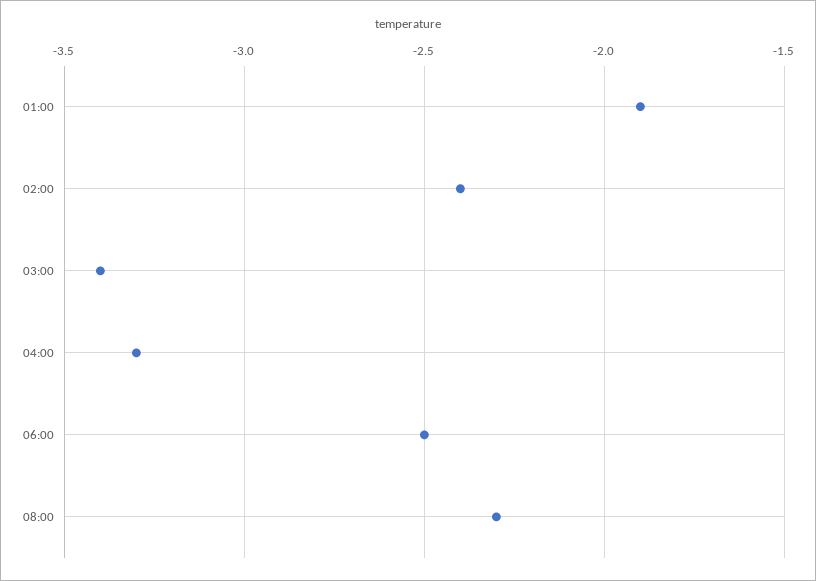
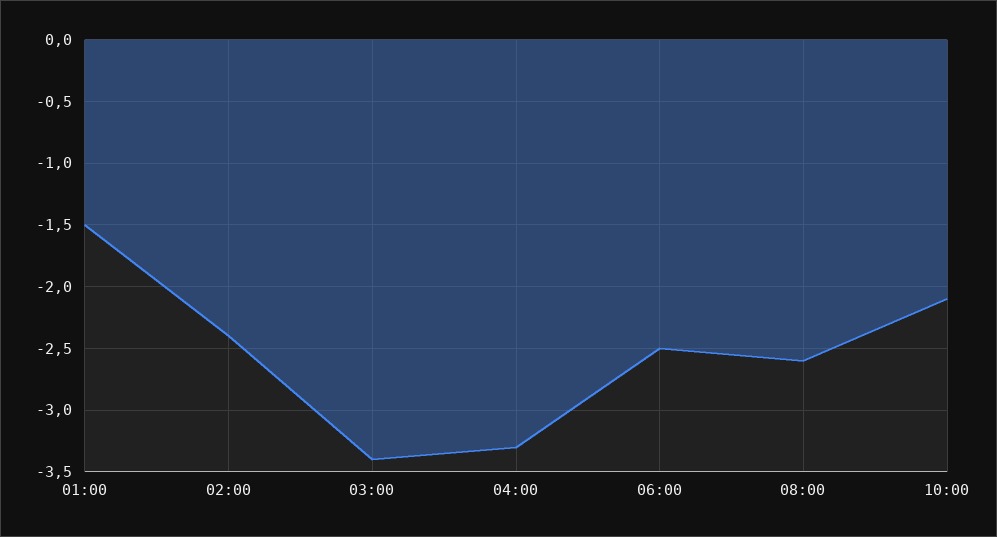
01:00: -1.9 -> -1.5
08:00: -2.3 -> -2.6
10:00: none -> -2.1

